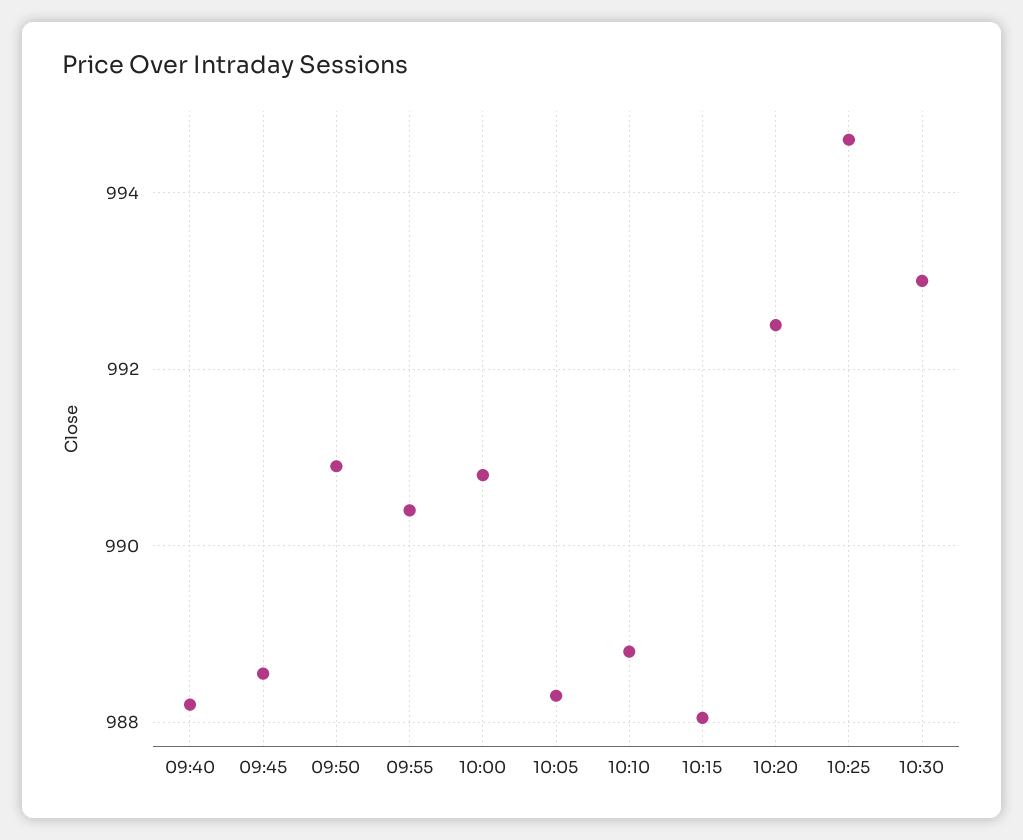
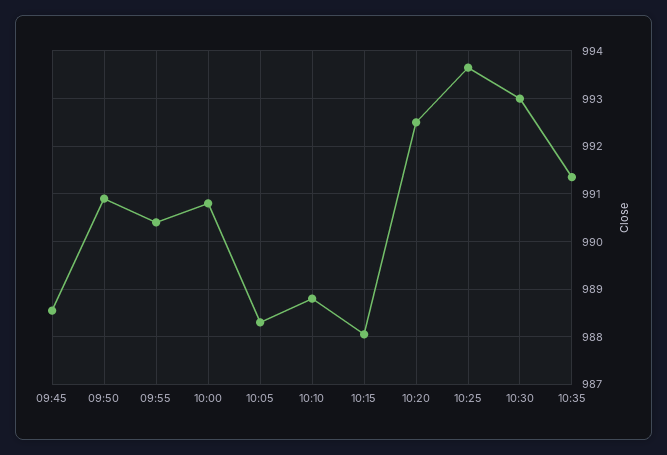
09:40: 988.2 -> none
10:25: 994.6 -> 993.6
10:35: none -> 991.4

